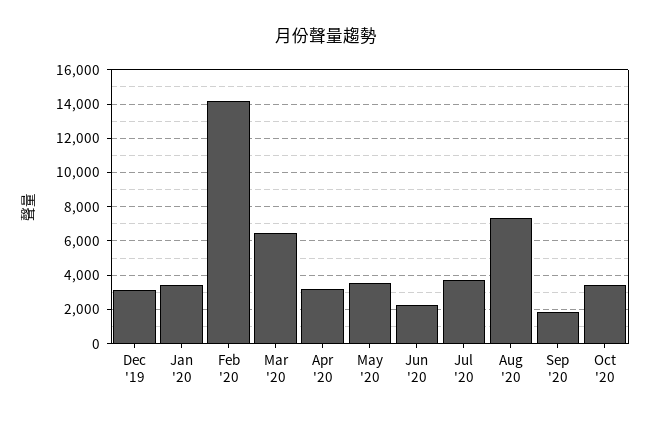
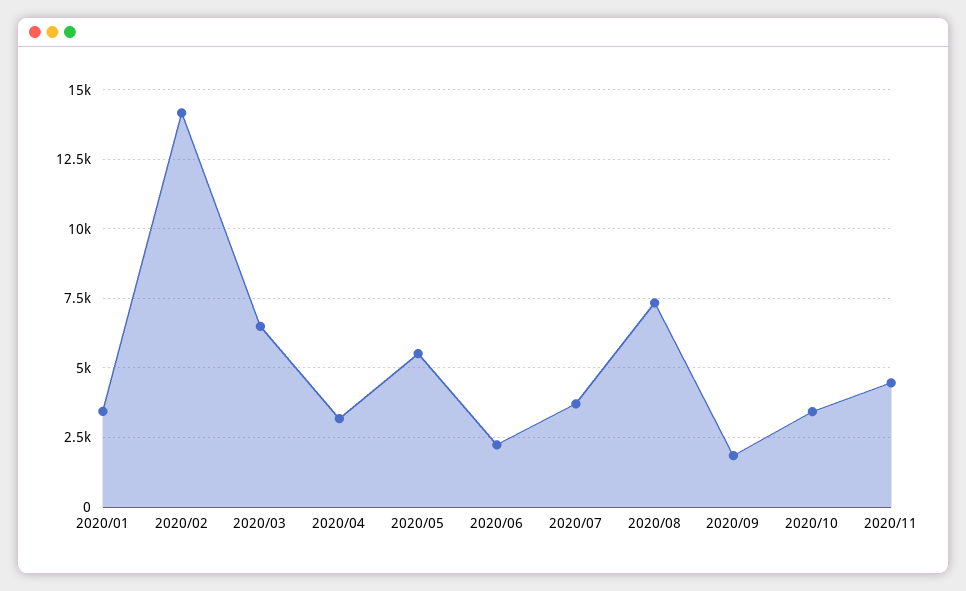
Dec '19: 3000 -> none
May '20: 3500 -> 5500
2020/11: none -> 4500

